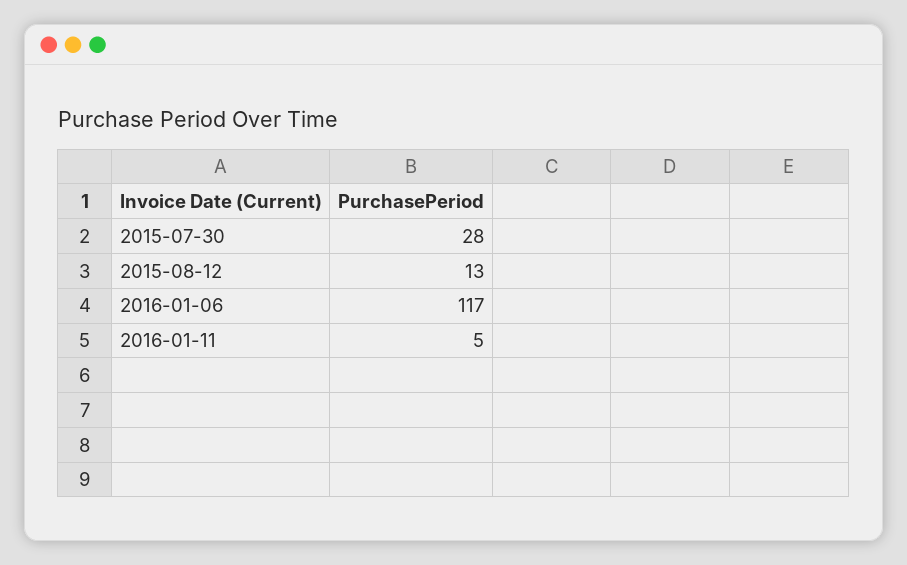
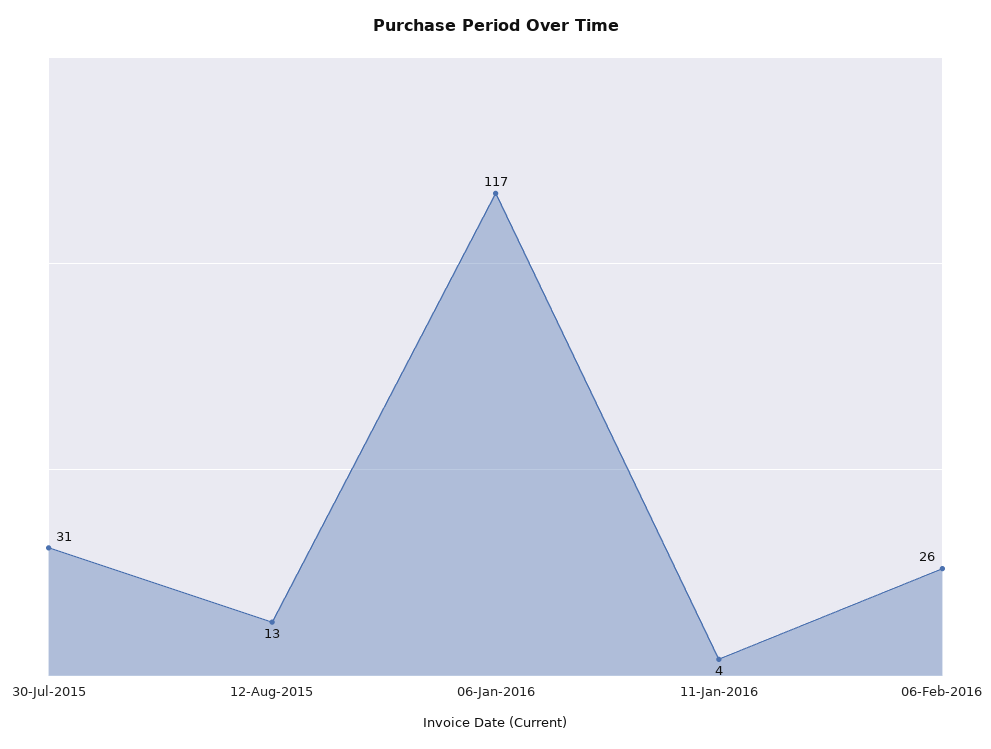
2015-07-30: 28 -> 31
2016-01-11: 5 -> 4
06-Feb-2016: none -> 26

